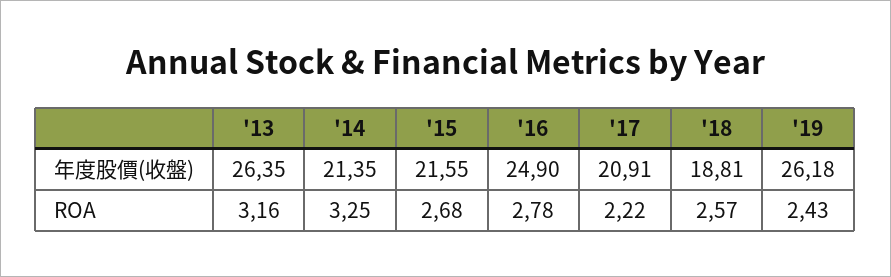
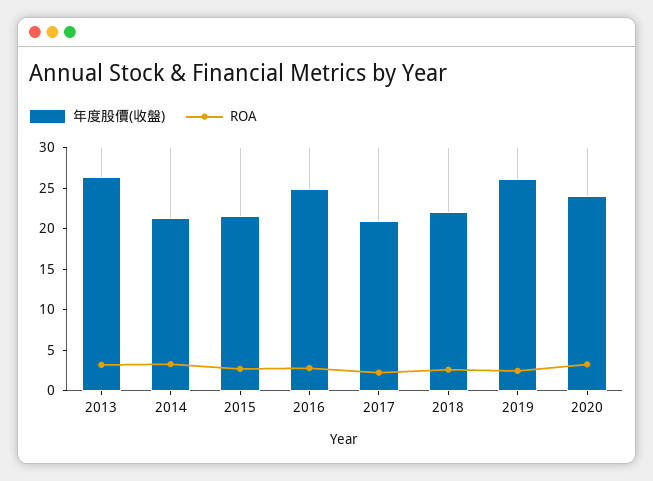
年度股價(收盤), '18: 18.81 -> 22
年度股價(收盤), 2020: none -> 24
ROA, 2020: none -> 3

